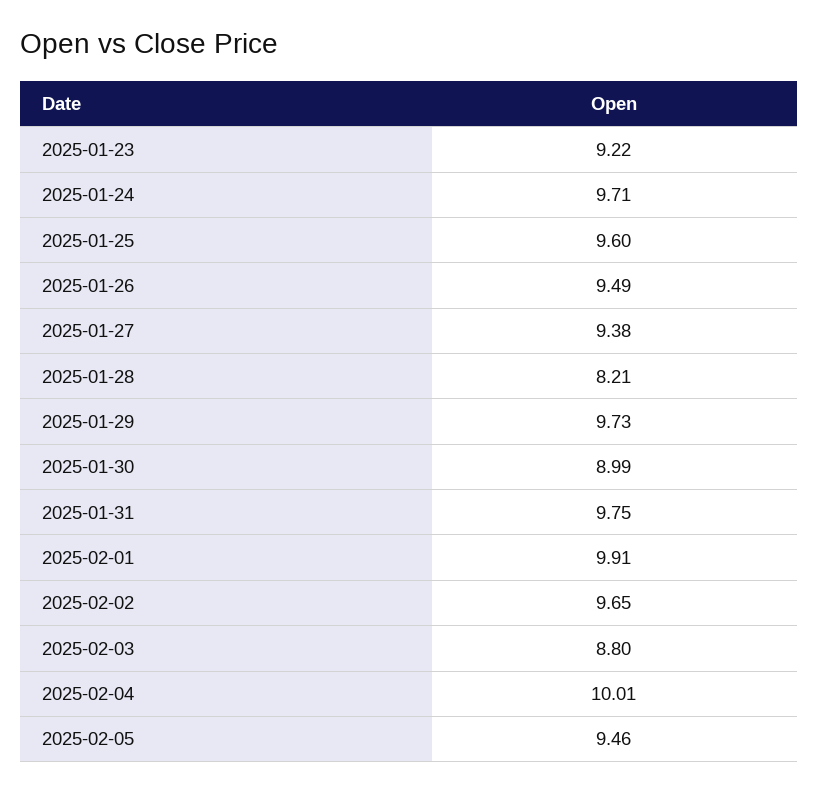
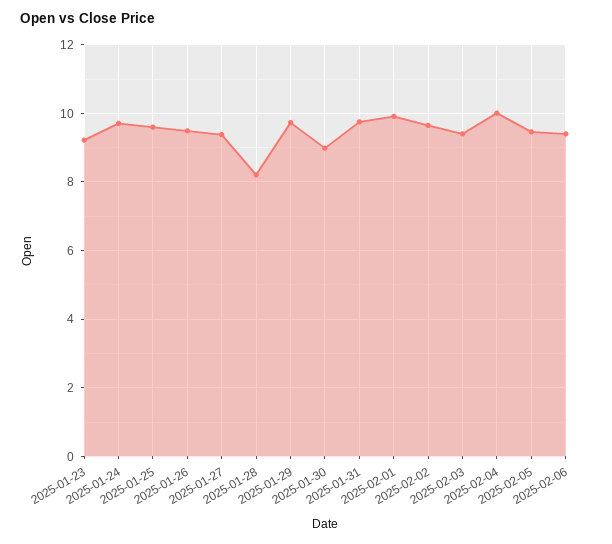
2025-02-03: 8.8 -> 9.4
2025-02-06: none -> 9.4

